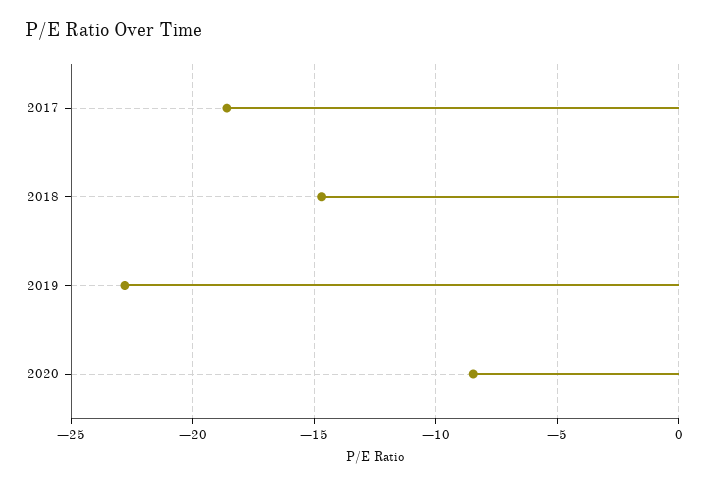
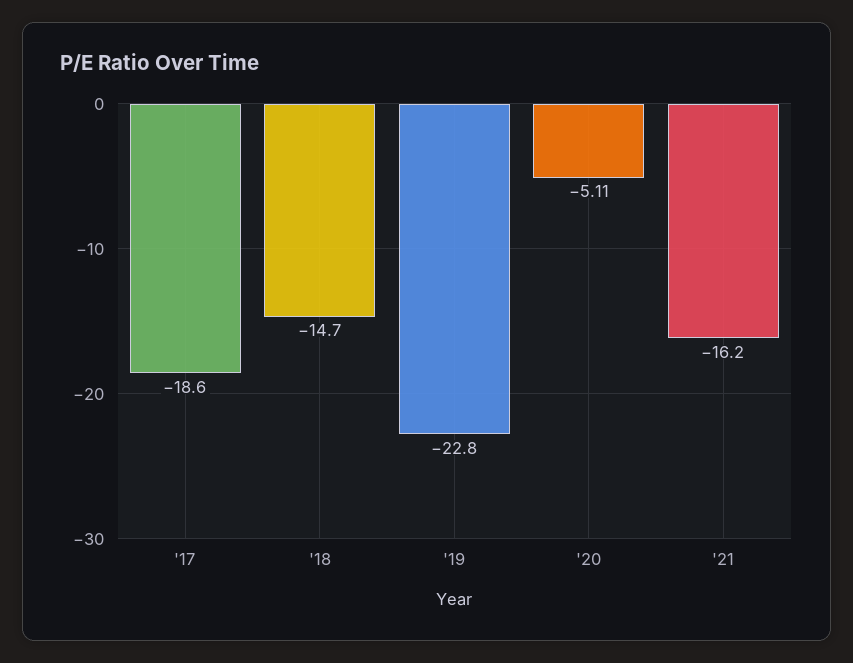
2020: -8.5 -> -5.11
'21: none -> -16.2

